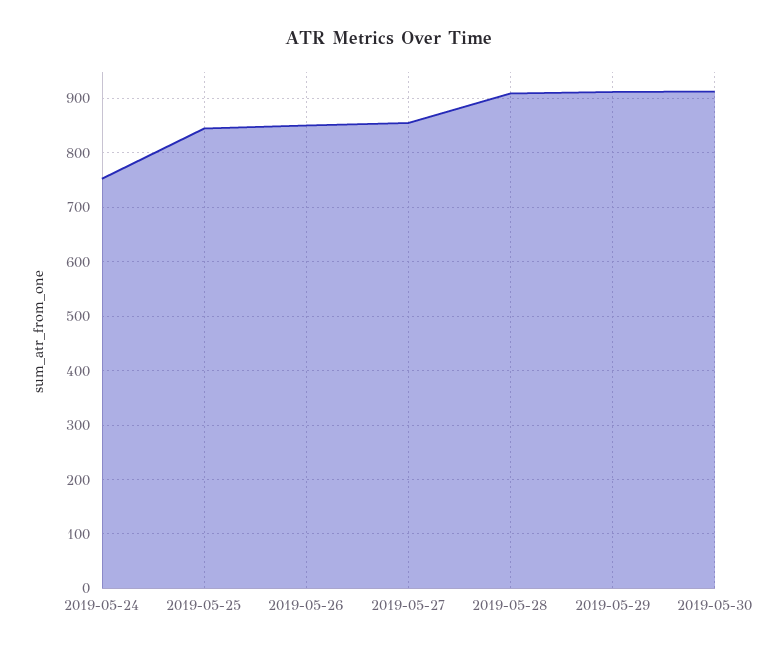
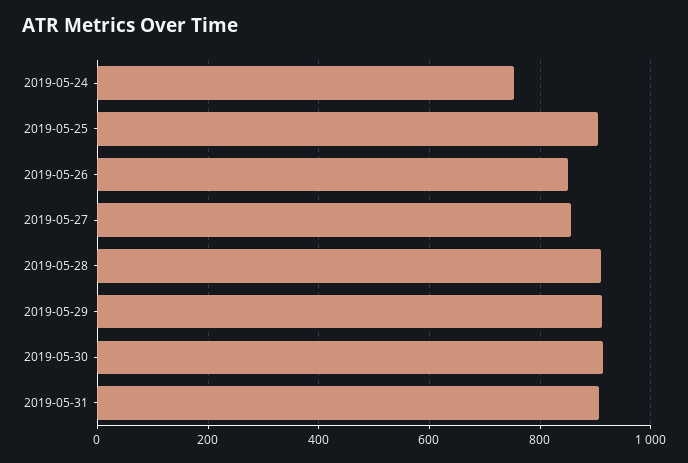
2019-05-25: 840 -> 900
2019-05-31: none -> 900

